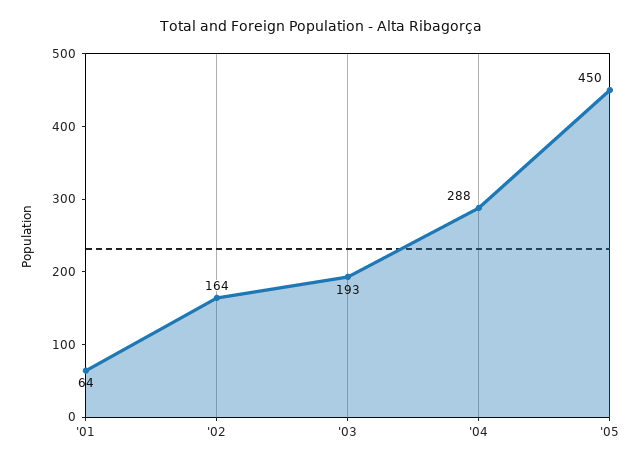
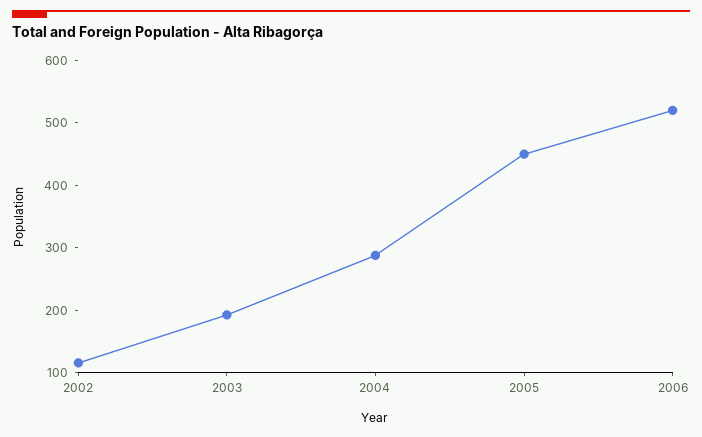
'01: 64 -> none
'02: 164 -> 120
2006: none -> 520

